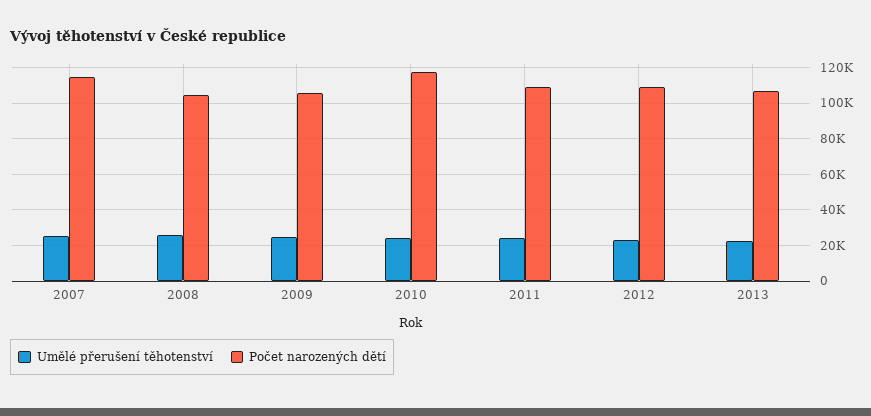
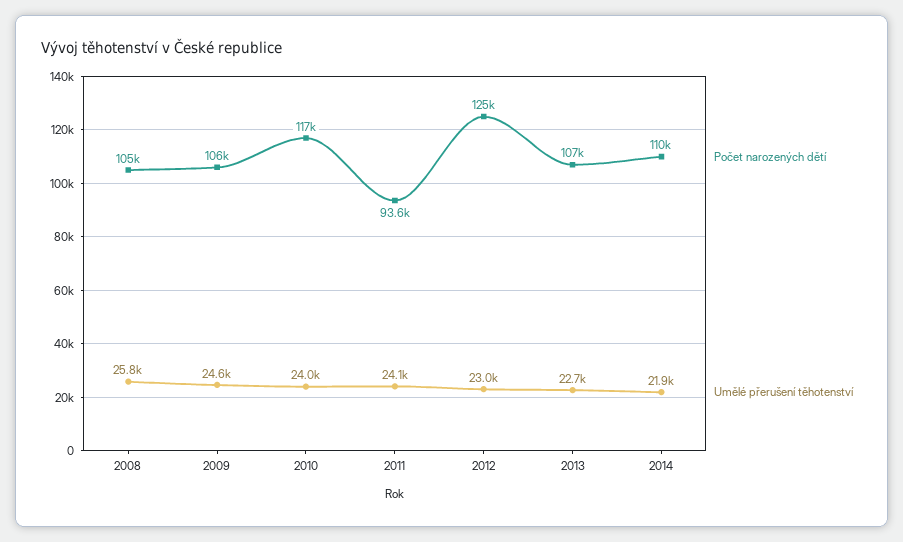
Umělé přerušení těhotenství, 2007: 25000 -> none
Počet narozených dětí, 2007: 115000 -> none
Počet narozených dětí, 2011: 110000 -> 93600
Počet narozených dětí, 2012: 110000 -> 125000
Počet narozených dětí, 2014: none -> 110000
Umělé přerušení těhotenství, 2014: none -> 21900

